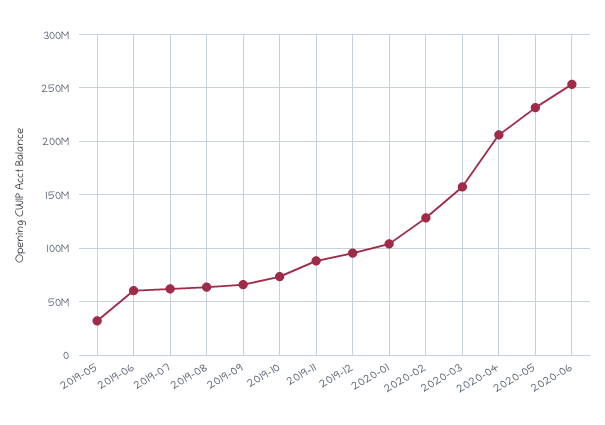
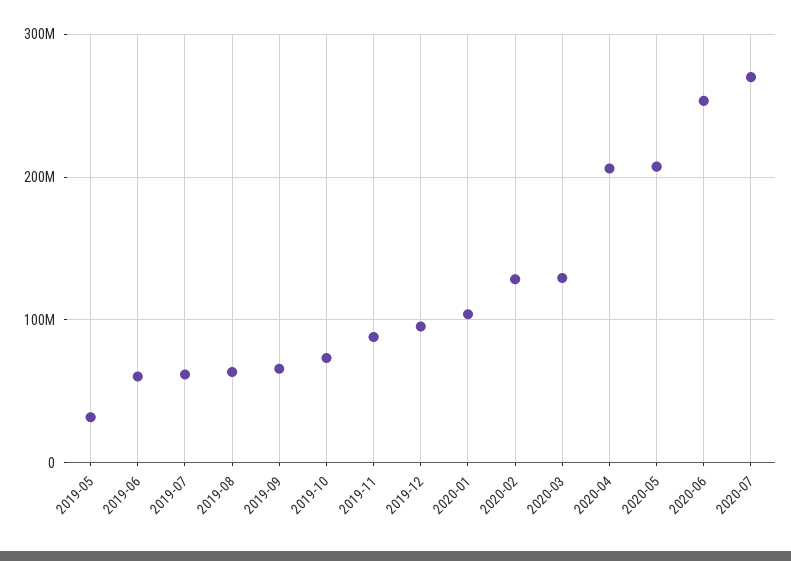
2020-03: 160000000 -> 130000000
2020-05: 230000000 -> 210000000
2020-07: none -> 270000000

